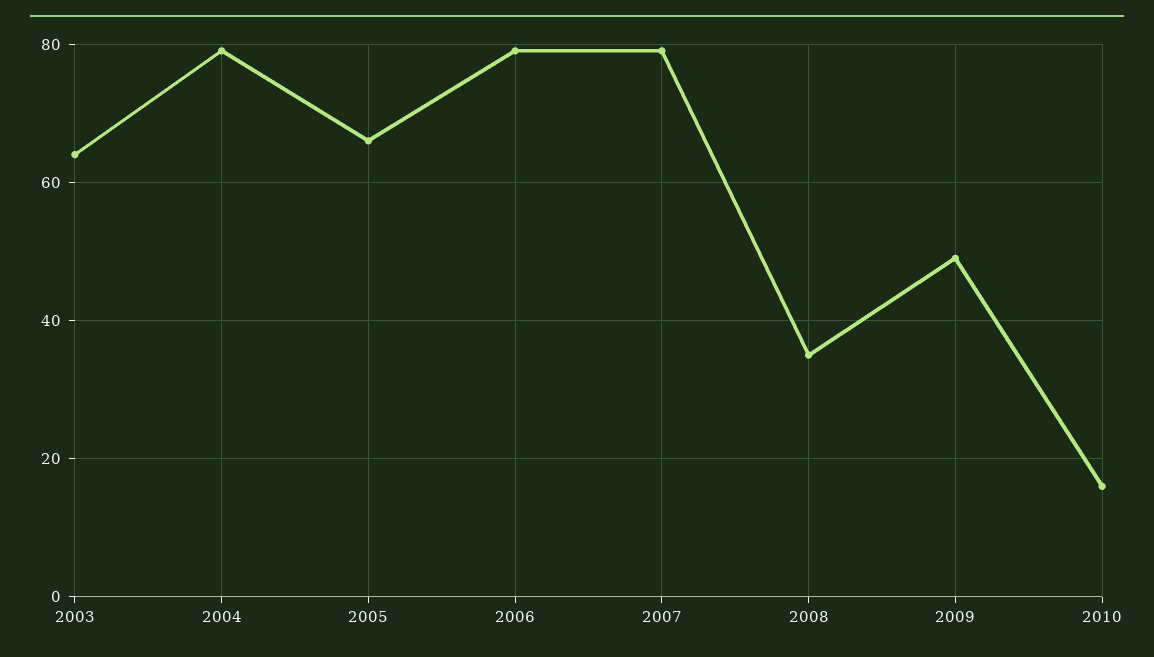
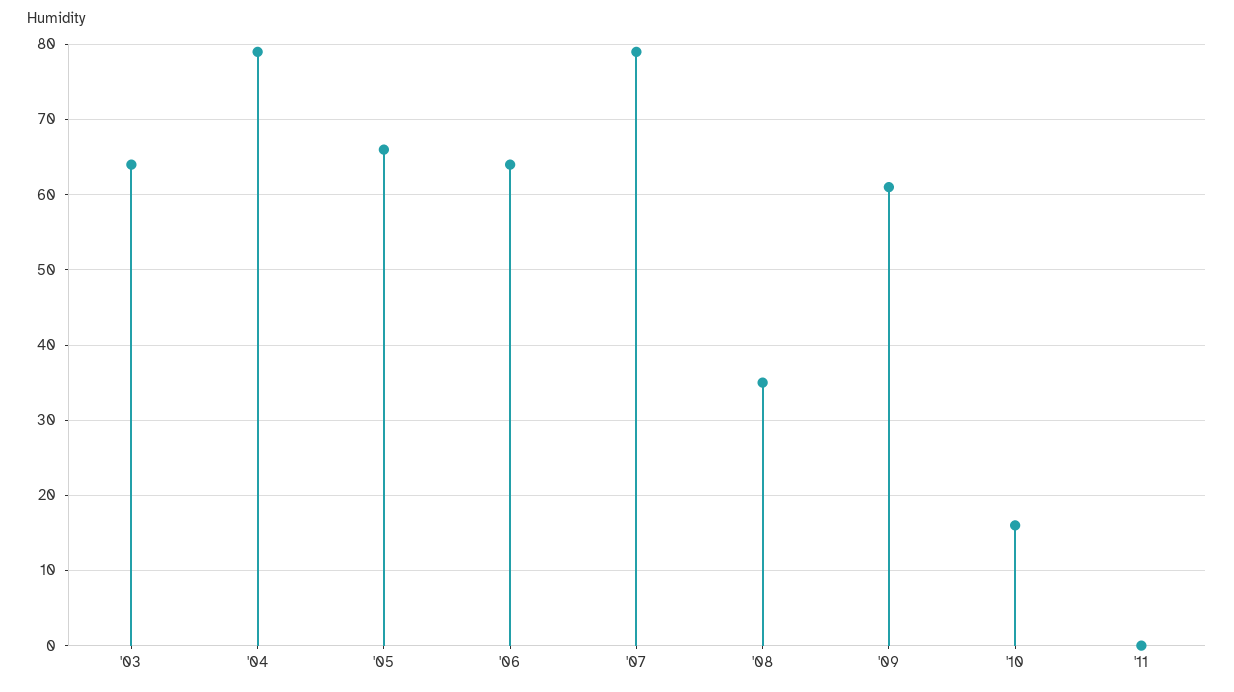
2006: 80 -> 64
2009: 50 -> 61
'11: none -> 0

